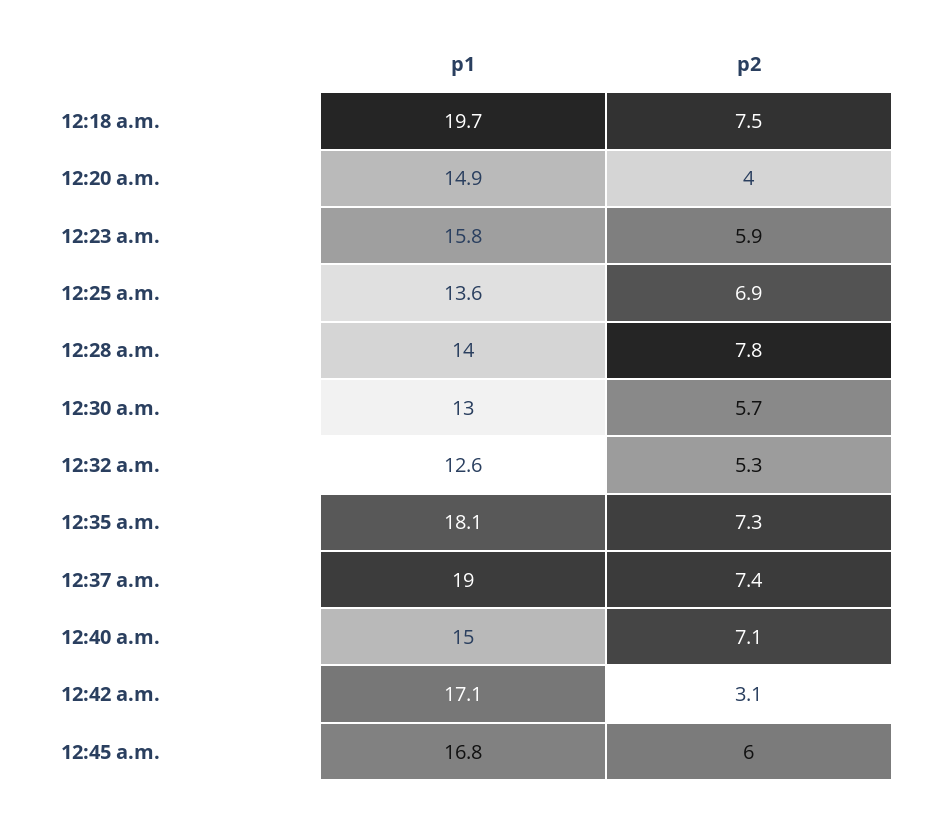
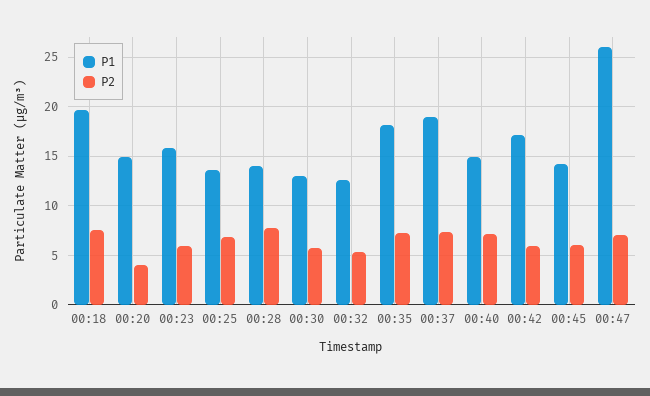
p2, 12:42 a.m.: 3.1 -> 6
p1, 12:45 a.m.: 16.8 -> 14
p1, 00:47: none -> 26
p2, 00:47: none -> 7

